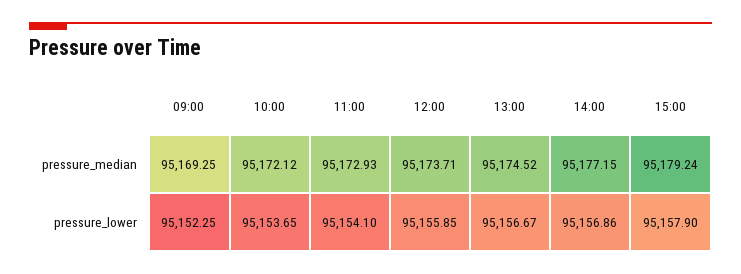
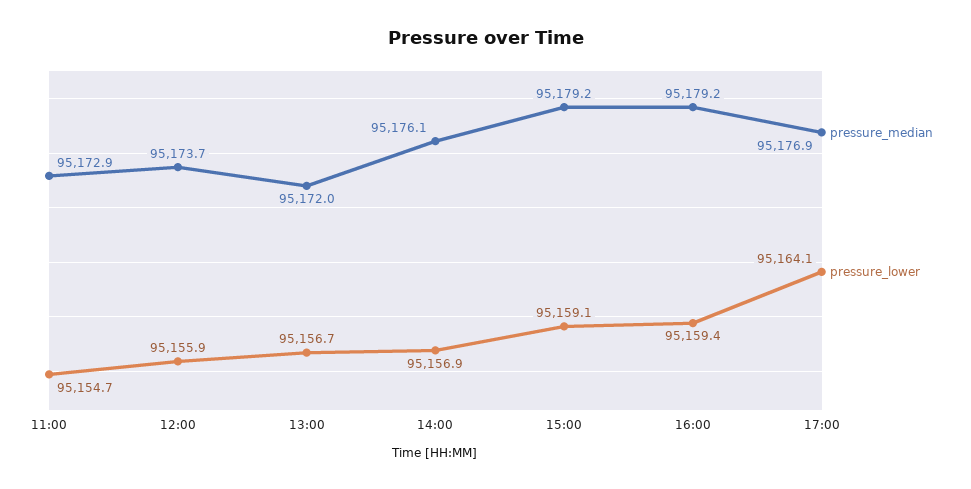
pressure_median, 09:00: 95169.25 -> none
pressure_median, 10:00: 95172.12 -> none
pressure_median, 13:00: 95174.52 -> 95172
pressure_median, 14:00: 95177.15 -> 95176.1
pressure_lower, 09:00: 95152.25 -> none
pressure_lower, 10:00: 95153.65 -> none
pressure_lower, 11:00: 95154.1 -> 95154.7
pressure_lower, 15:00: 95157.9 -> 95159.1
pressure_median, 16:00: none -> 95179.2
pressure_lower, 16:00: none -> 95159.4
pressure_median, 17:00: none -> 95176.9
pressure_lower, 17:00: none -> 95164.1

